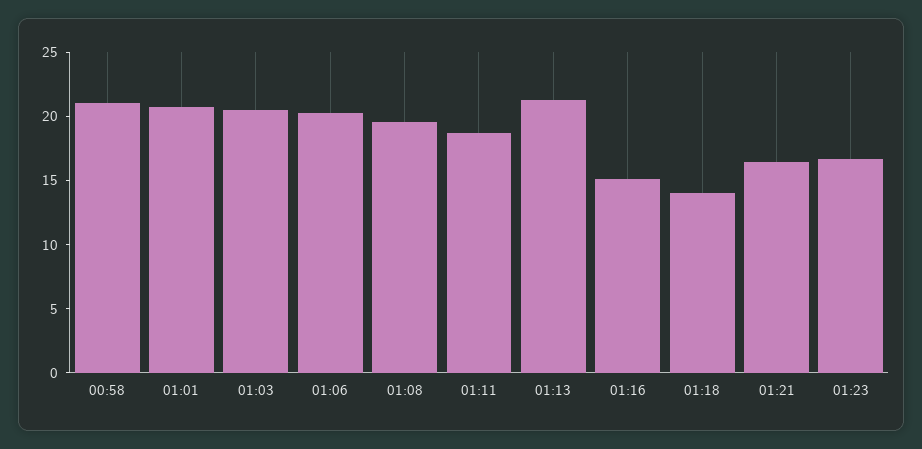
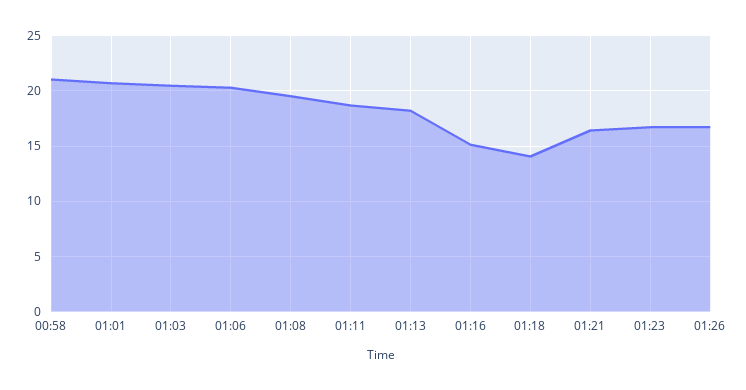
01:13: 21 -> 18
01:26: none -> 17

